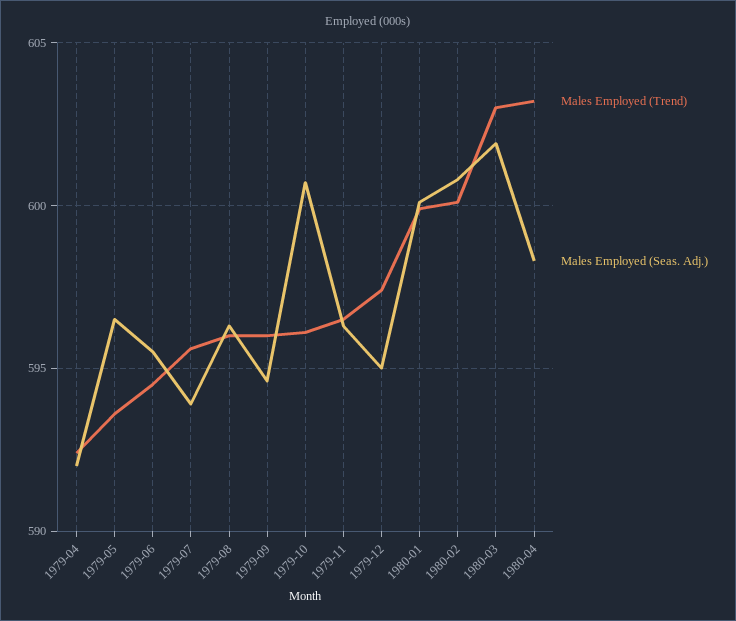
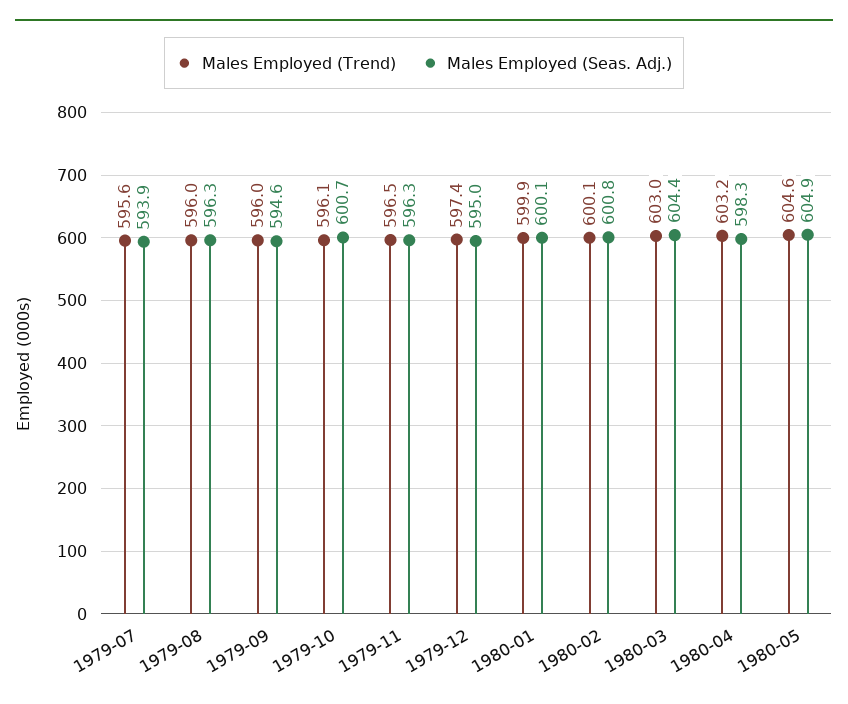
Males Employed (Trend), 1979-04: 592.5 -> none
Males Employed (Seas. Adj.), 1979-04: 592 -> none
Males Employed (Trend), 1979-05: 593.5 -> none
Males Employed (Seas. Adj.), 1979-05: 596.5 -> none
Males Employed (Trend), 1979-06: 594.5 -> none
Males Employed (Seas. Adj.), 1979-06: 595.5 -> none
Males Employed (Seas. Adj.), 1980-03: 602 -> 604.4
Males Employed (Trend), 1980-05: none -> 604.6
Males Employed (Seas. Adj.), 1980-05: none -> 604.9

